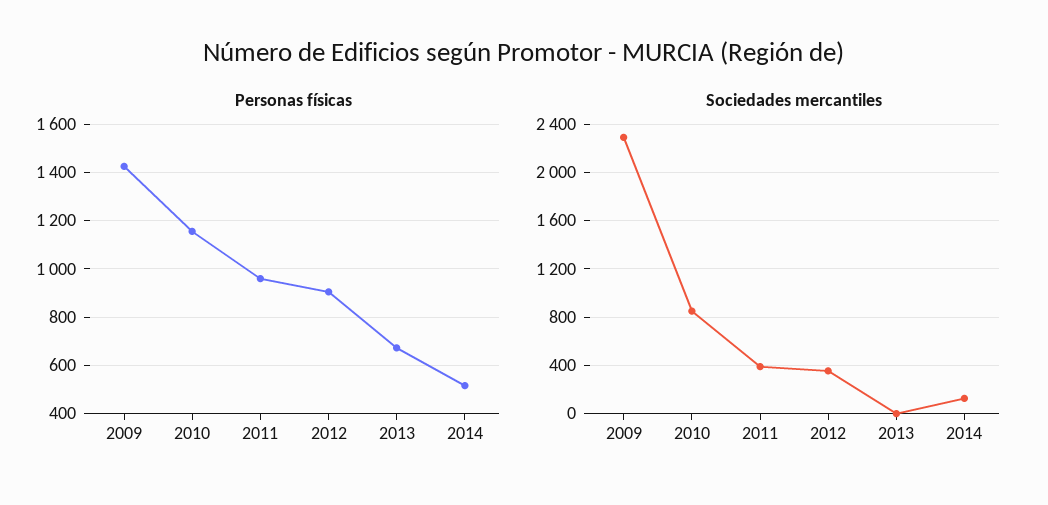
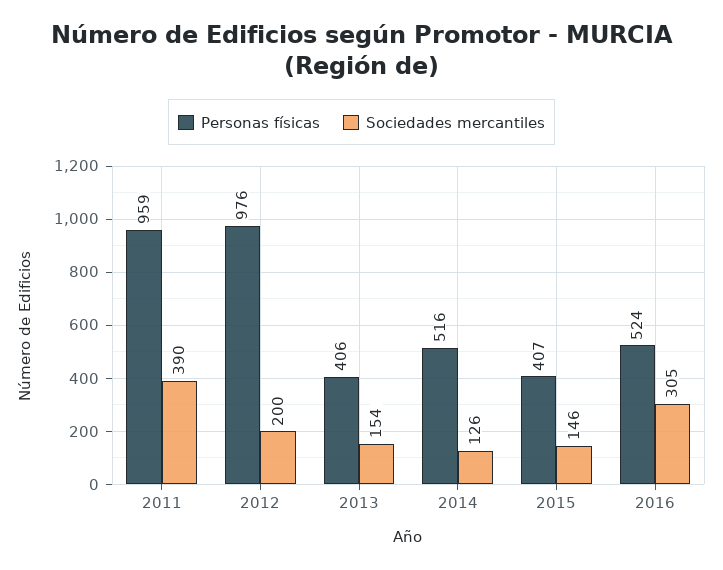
Personas físicas, 2009: 1425 -> none
Personas físicas, 2010: 1150 -> none
Personas físicas, 2012: 900 -> 976
Personas físicas, 2013: 675 -> 406
Sociedades mercantiles, 2009: 2300 -> none
Sociedades mercantiles, 2010: 850 -> none
Sociedades mercantiles, 2012: 350 -> 200
Sociedades mercantiles, 2013: 0 -> 154
Personas físicas, 2015: none -> 407
Sociedades mercantiles, 2015: none -> 146
Personas físicas, 2016: none -> 524
Sociedades mercantiles, 2016: none -> 305

